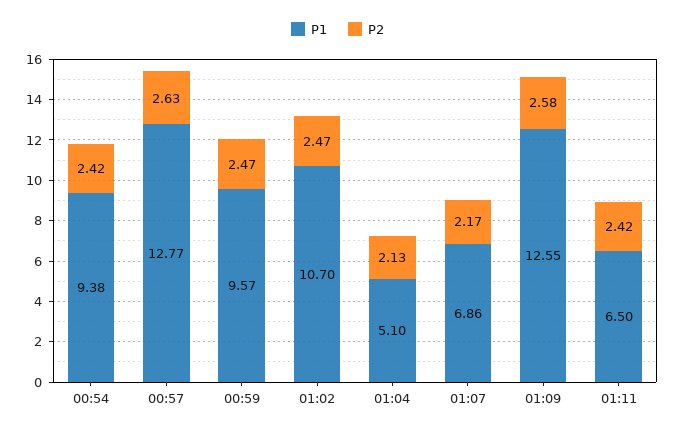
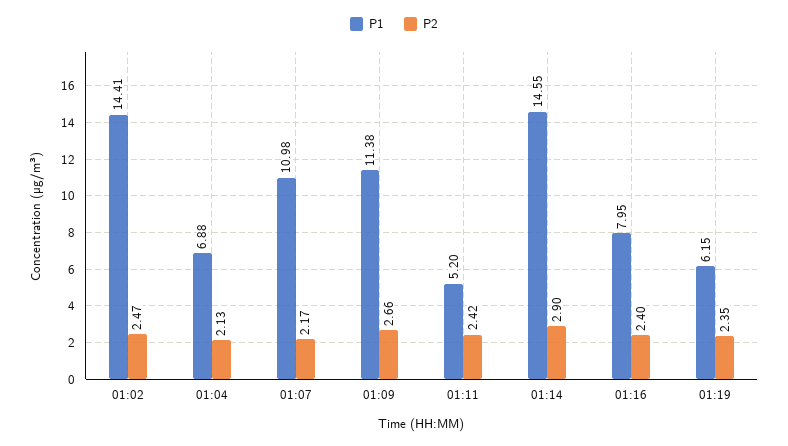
P1, 00:54: 9.38 -> none
P2, 00:54: 2.42 -> none
P1, 00:57: 12.77 -> none
P2, 00:57: 2.63 -> none
P1, 00:59: 9.57 -> none
P2, 00:59: 2.47 -> none
P1, 01:02: 10.7 -> 14.41
P1, 01:04: 5.1 -> 6.88
P1, 01:07: 6.86 -> 10.98
P1, 01:09: 12.55 -> 11.38
P2, 01:09: 2.58 -> 2.66
P1, 01:11: 6.5 -> 5.2
P1, 01:14: none -> 14.55
P2, 01:14: none -> 2.9
P1, 01:16: none -> 7.95
P2, 01:16: none -> 2.4
P1, 01:19: none -> 6.15
P2, 01:19: none -> 2.35

